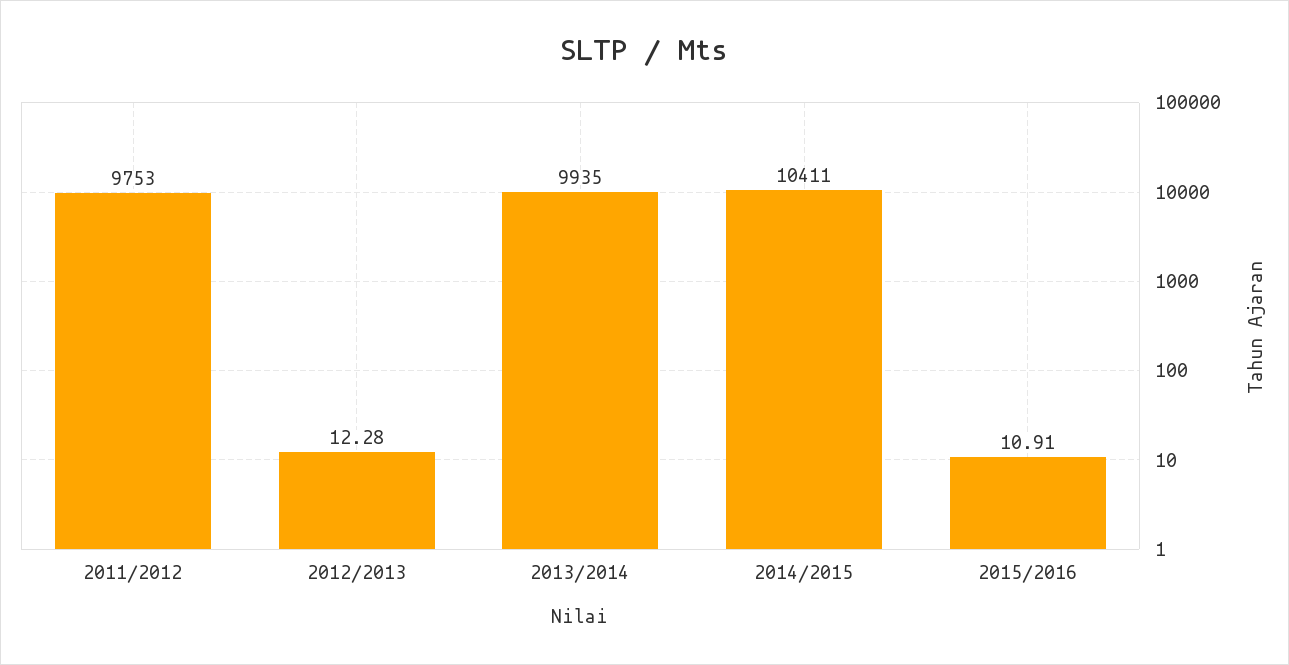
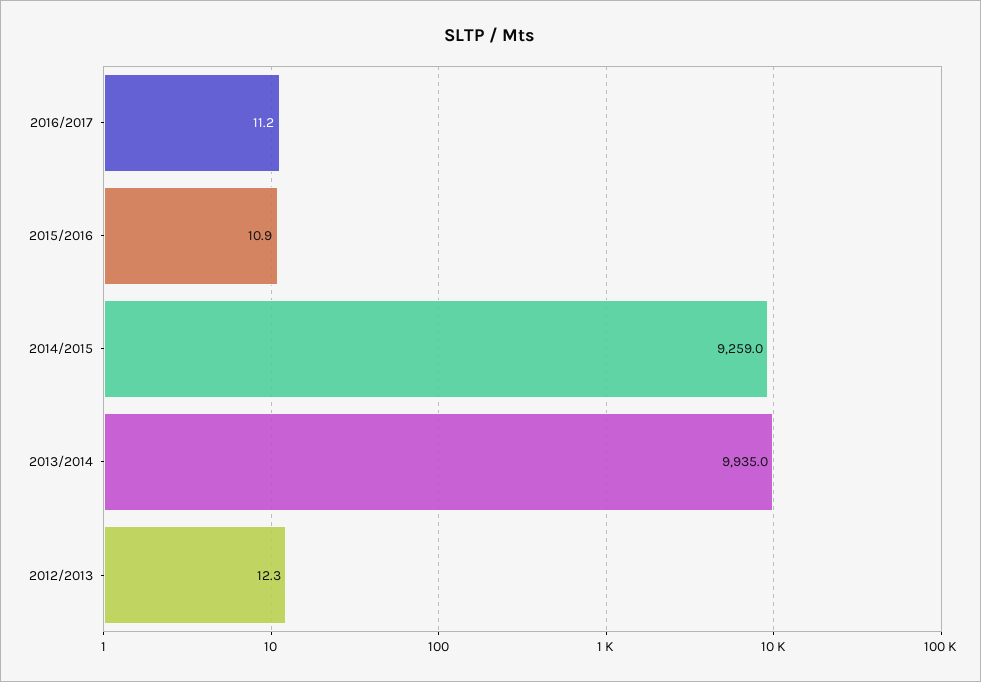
2011/2012: 9753 -> none
2014/2015: 10411 -> 9259
2016/2017: none -> 11.2

